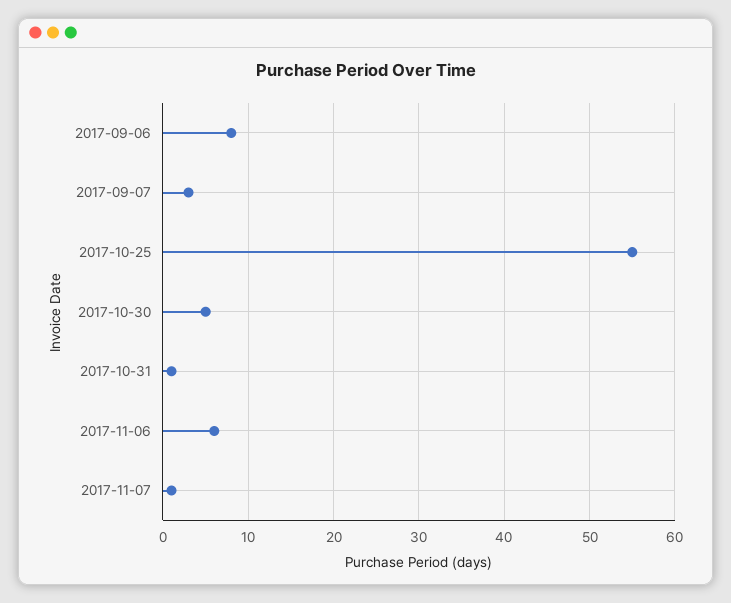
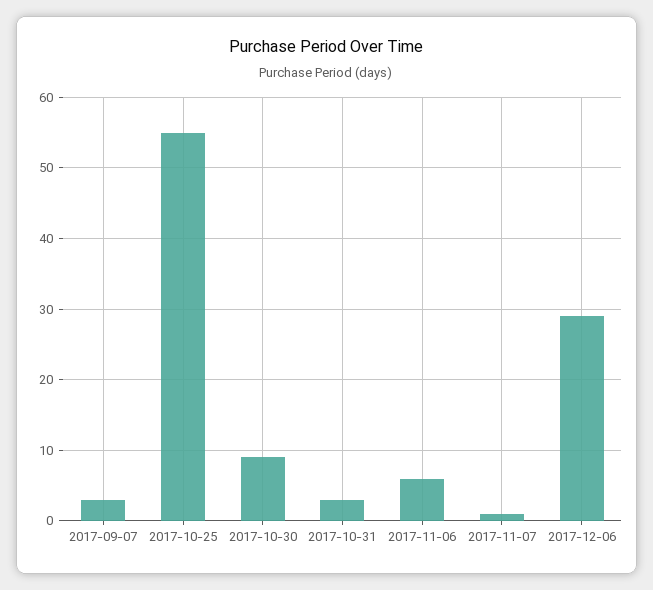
2017-09-06: 8 -> none
2017-10-30: 5 -> 9
2017-10-31: 1 -> 3
2017-12-06: none -> 29

